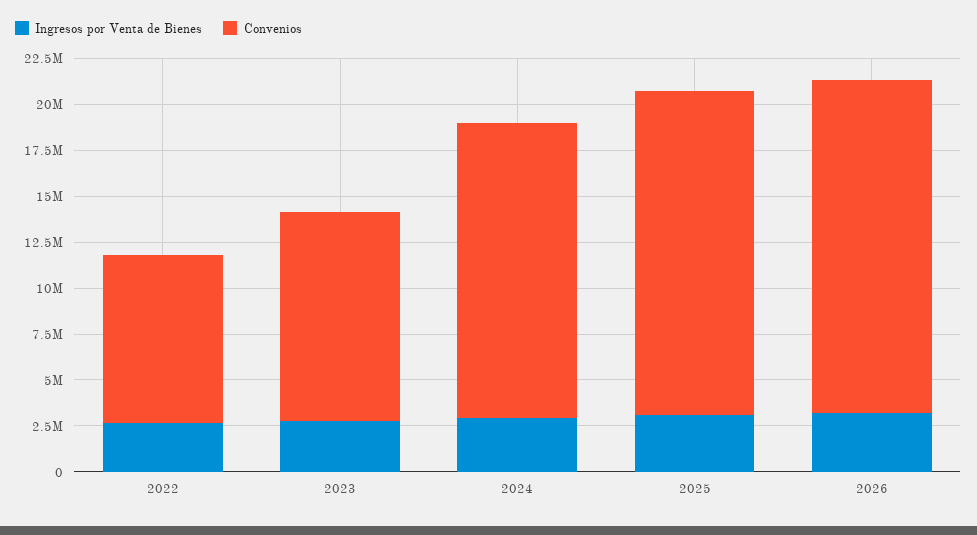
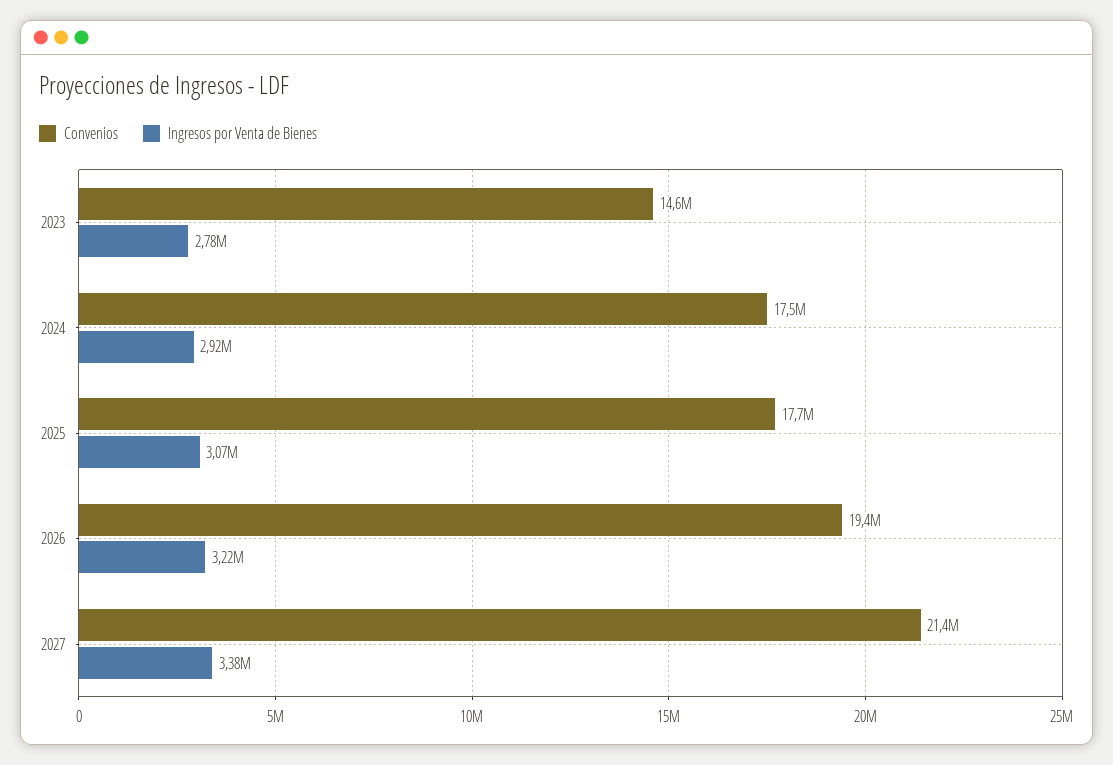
Ingresos por Venta de Bienes, 2022: 2500000 -> none
Convenios, 2022: 9000000 -> none
Convenios, 2023: 11500000 -> 14600000
Convenios, 2024: 16000000 -> 17500000
Convenios, 2026: 18000000 -> 19400000
Convenios, 2027: none -> 21400000
Ingresos por Venta de Bienes, 2027: none -> 3380000

